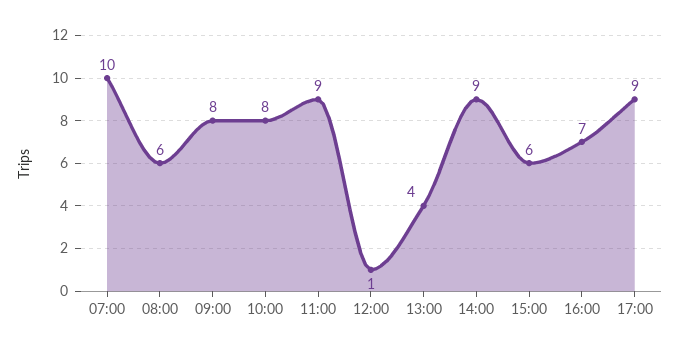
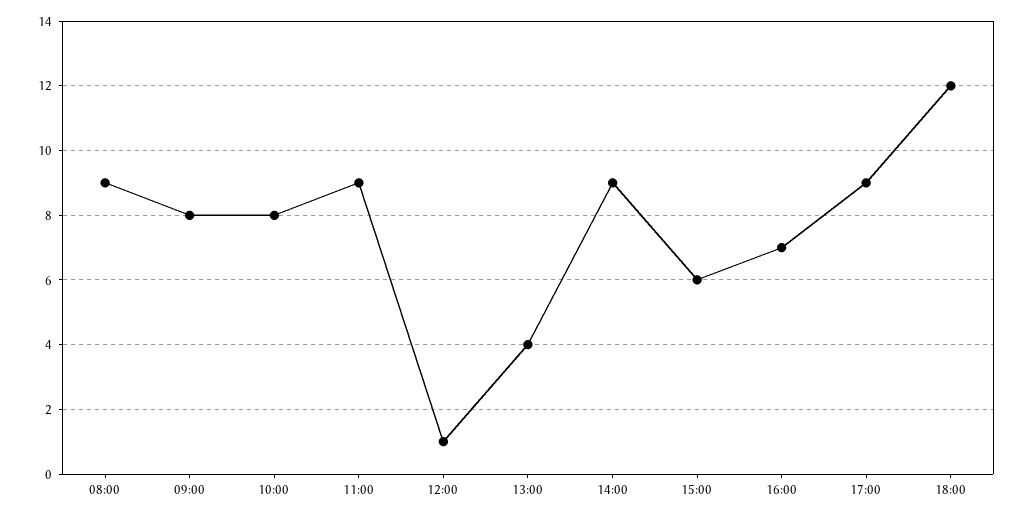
07:00: 10 -> none
08:00: 6 -> 9
18:00: none -> 12

